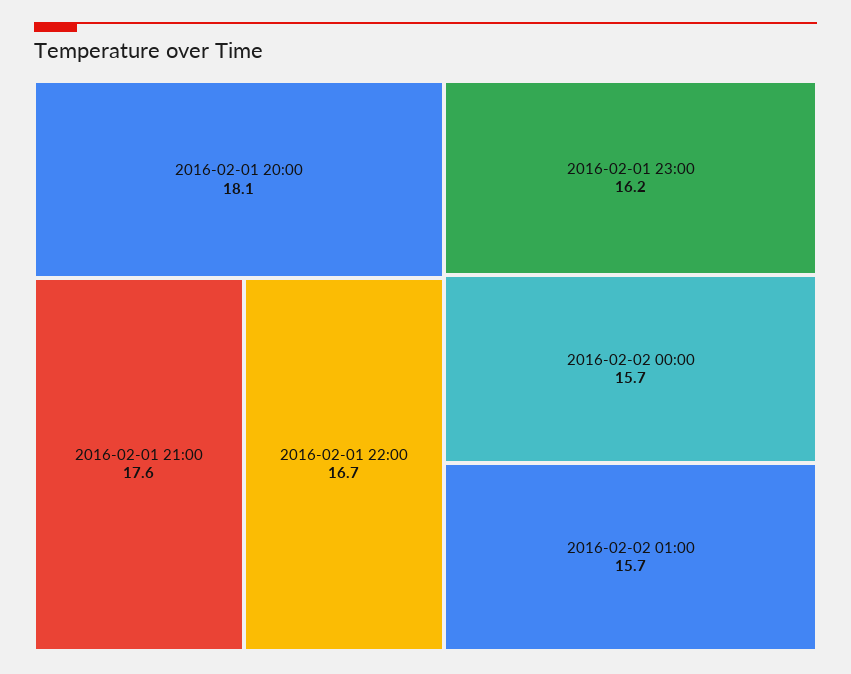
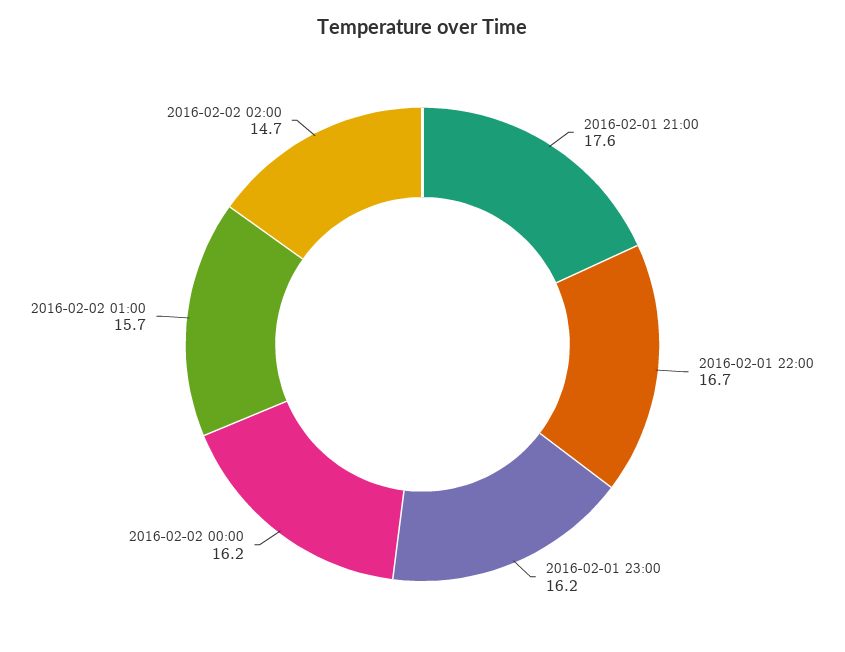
2016-02-01 20:00: 18.1 -> none
2016-02-02 00:00: 15.7 -> 16.2
2016-02-02 02:00: none -> 14.7

